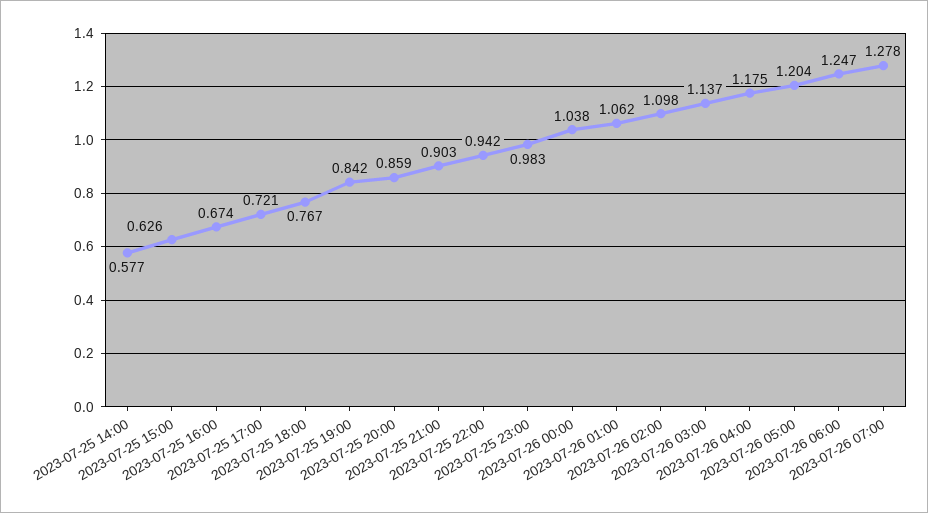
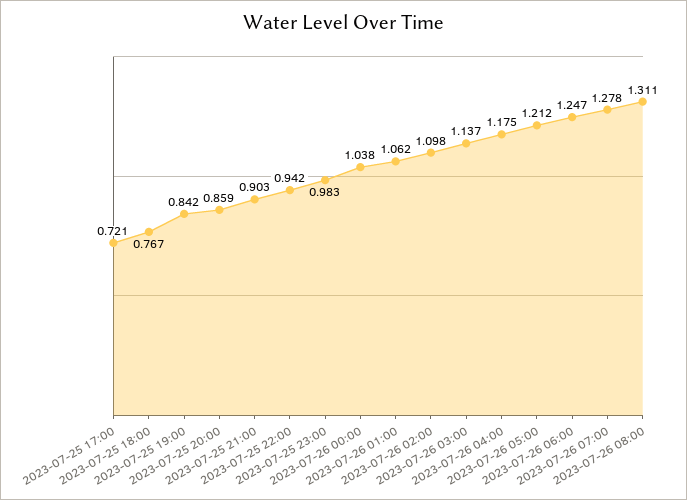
2023-07-25 14:00: 0.577 -> none
2023-07-25 15:00: 0.626 -> none
2023-07-25 16:00: 0.674 -> none
2023-07-26 05:00: 1.204 -> 1.212
2023-07-26 08:00: none -> 1.311

